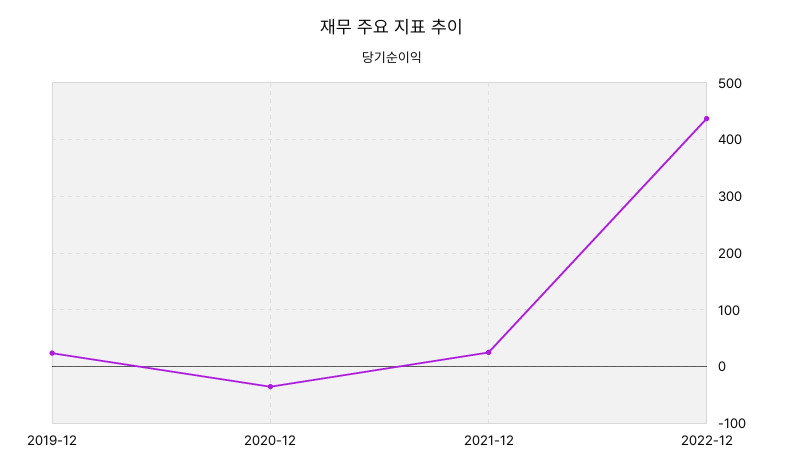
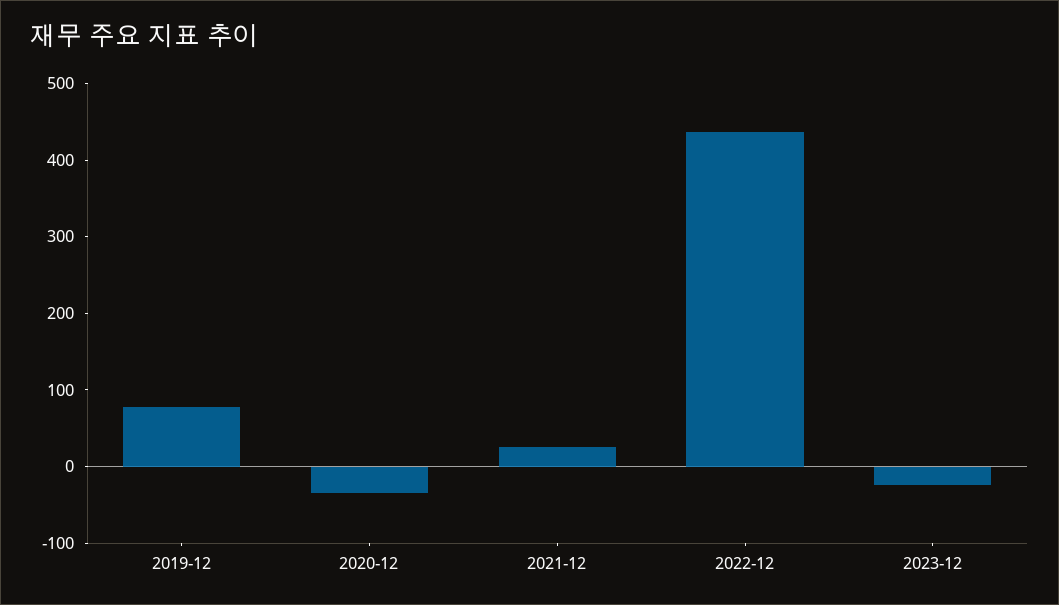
2019-12: 20 -> 80
2023-12: none -> -20

